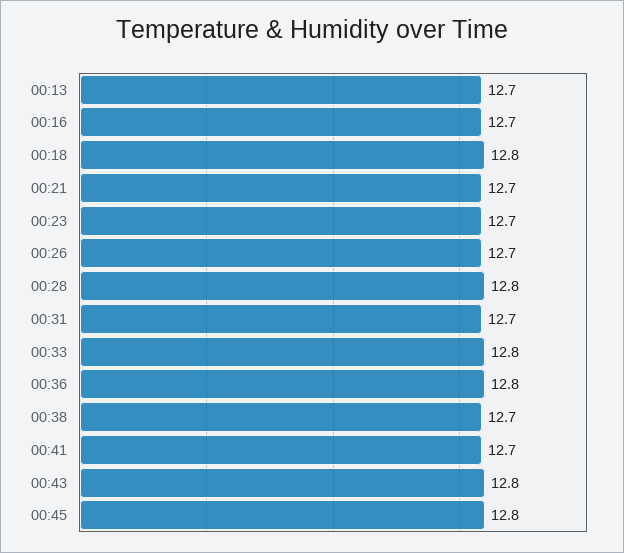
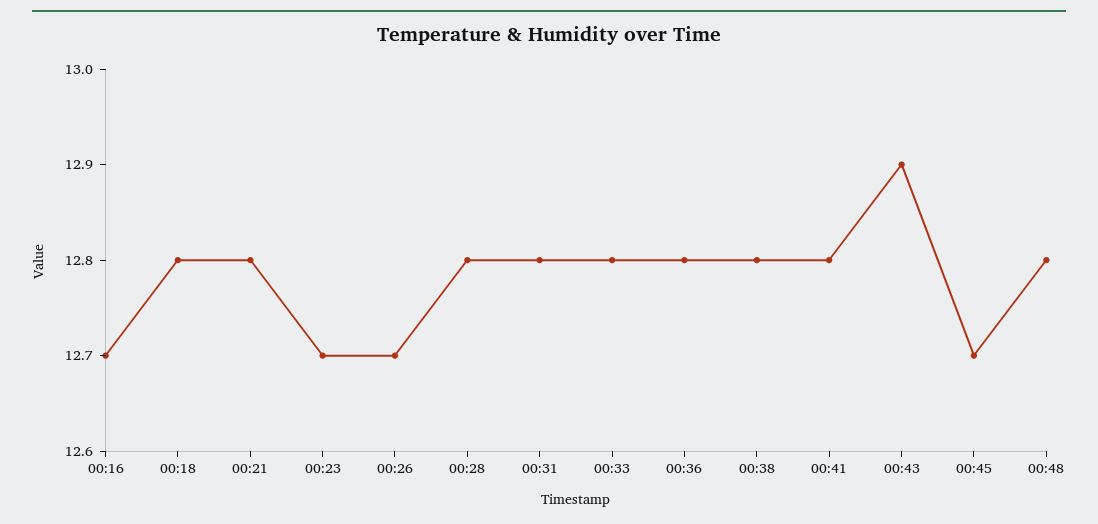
00:13: 12.7 -> none
00:21: 12.7 -> 12.8
00:31: 12.7 -> 12.8
00:38: 12.7 -> 12.8
00:41: 12.7 -> 12.8
00:43: 12.8 -> 12.9
00:45: 12.8 -> 12.7
00:48: none -> 12.8

